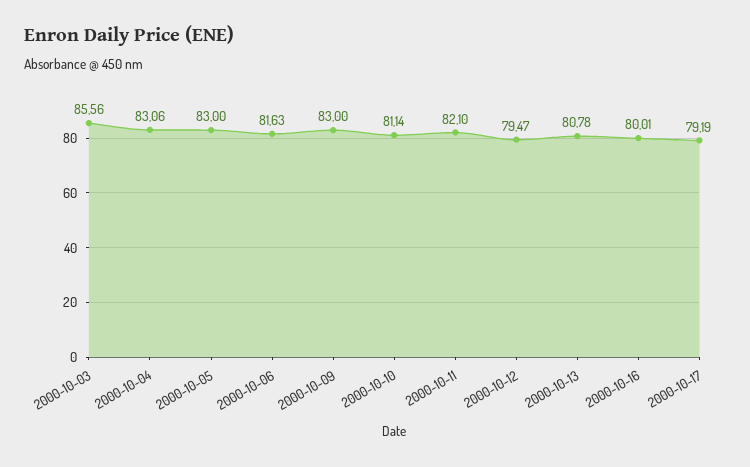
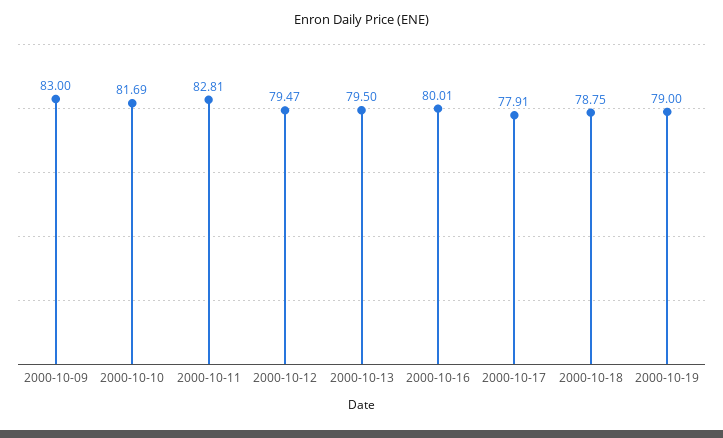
2000-10-03: 85.56 -> none
2000-10-04: 83.06 -> none
2000-10-05: 83 -> none
2000-10-06: 81.63 -> none
2000-10-10: 81.14 -> 81.69
2000-10-11: 82.1 -> 82.81
2000-10-13: 80.78 -> 79.5
2000-10-17: 79.19 -> 77.91
2000-10-18: none -> 78.75
2000-10-19: none -> 79

